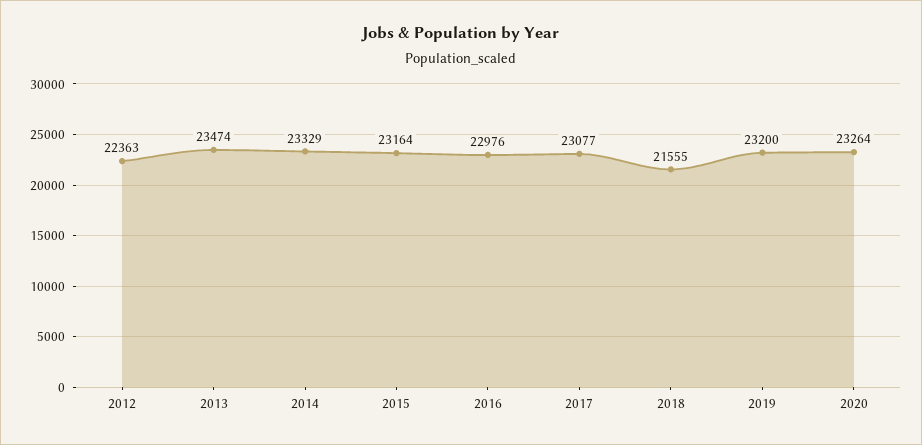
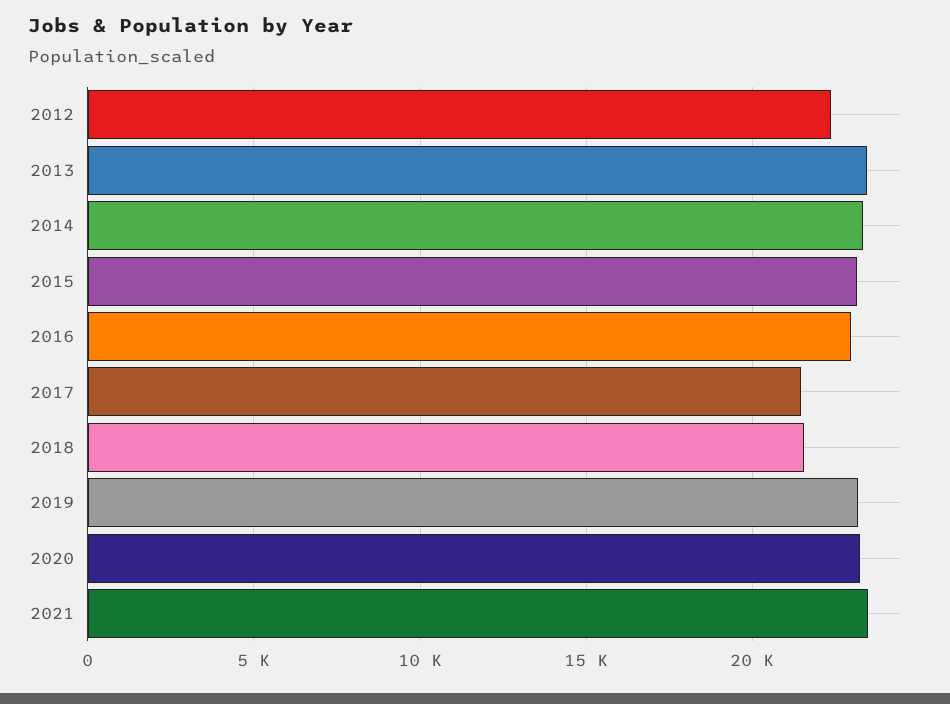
2017: 23077 -> 21500
2021: none -> 23500

